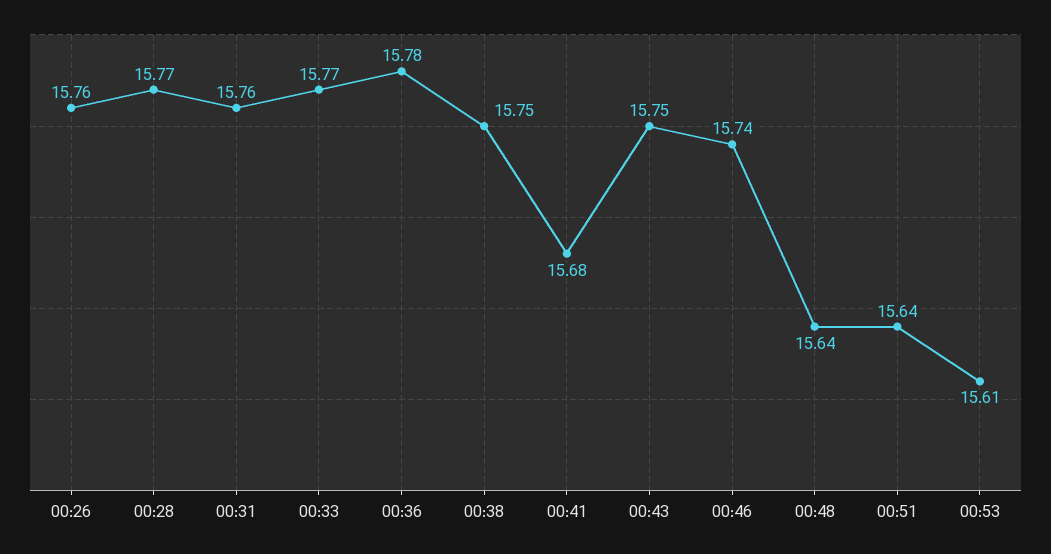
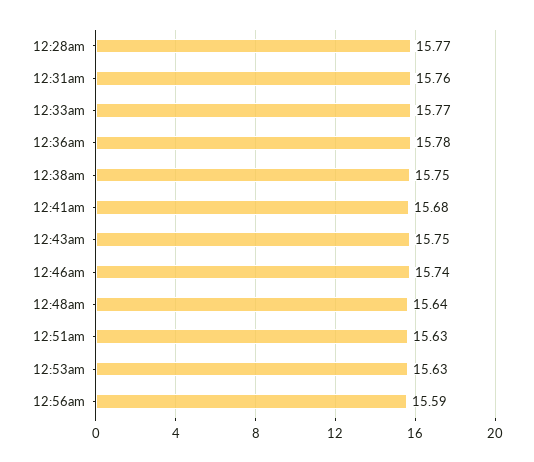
00:26: 15.76 -> none
00:51: 15.64 -> 15.63
00:53: 15.61 -> 15.63
12:56am: none -> 15.59

